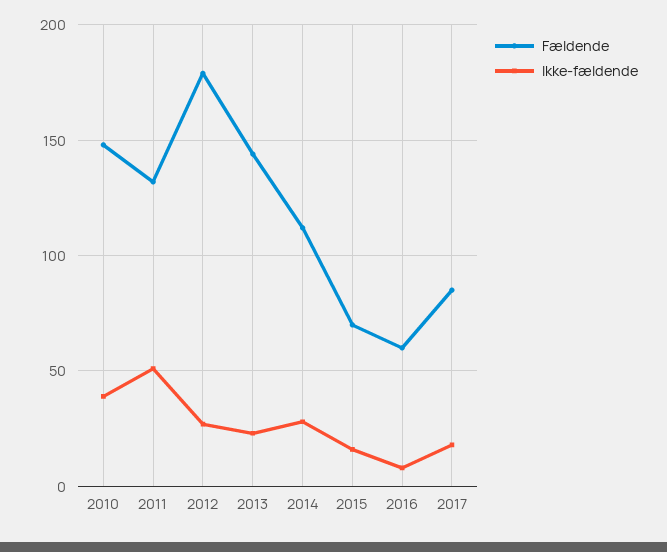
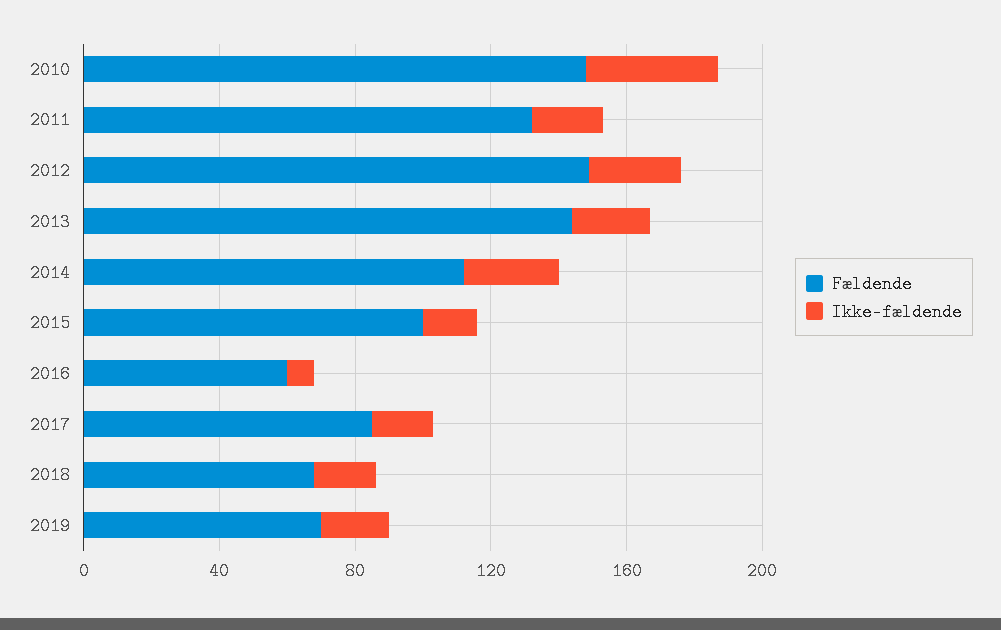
Ikke-fældende, 2011: 50 -> 20
Fældende, 2012: 180 -> 150
Fældende, 2015: 70 -> 100
Fældende, 2018: none -> 70
Ikke-fældende, 2018: none -> 20
Fældende, 2019: none -> 70
Ikke-fældende, 2019: none -> 20

